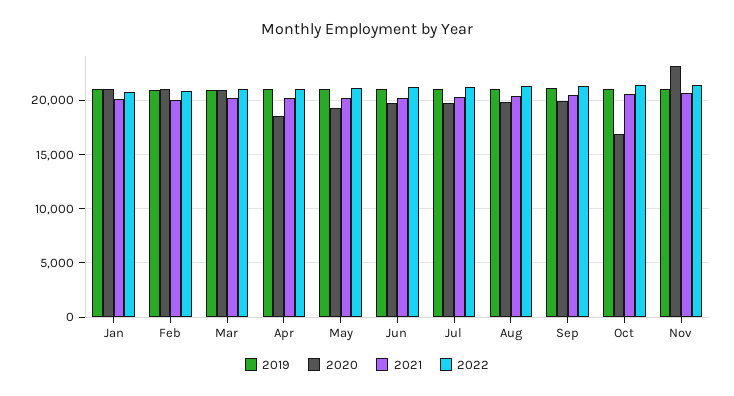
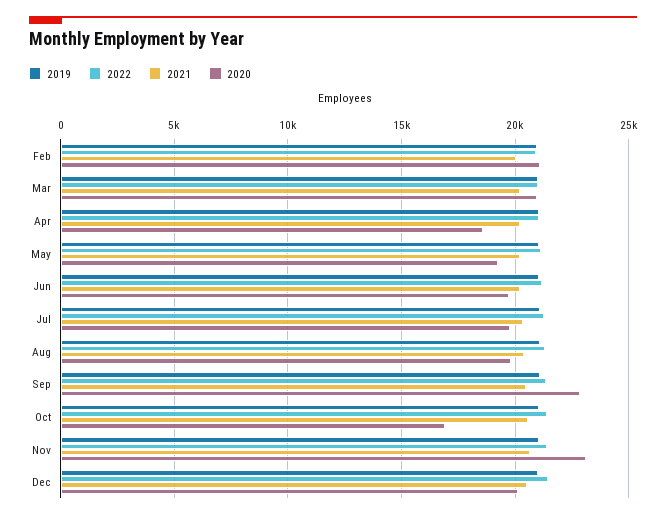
2019, Jan: 21000 -> none
2020, Jan: 21000 -> none
2021, Jan: 20000 -> none
2022, Jan: 21000 -> none
2020, Sep: 20000 -> 23000
2019, Dec: none -> 21000
2022, Dec: none -> 21500
2021, Dec: none -> 20500
2020, Dec: none -> 20000

